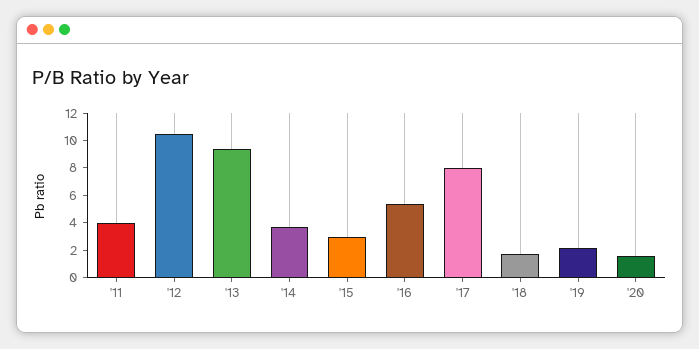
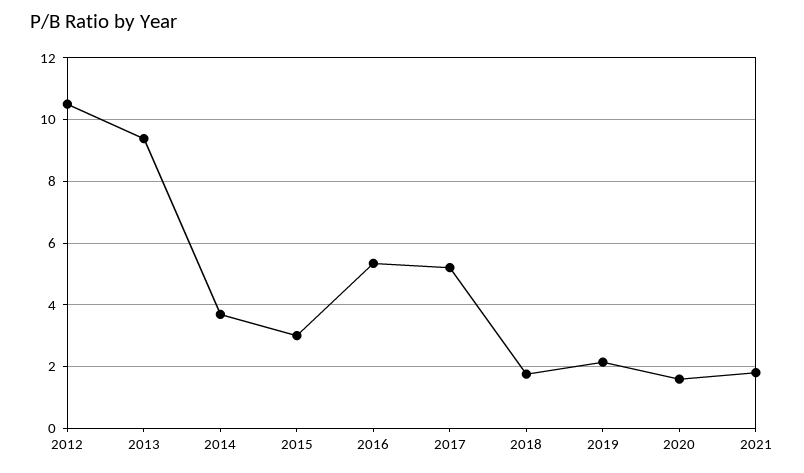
'11: 4 -> none
'17: 8 -> 5.2
2021: none -> 1.8

